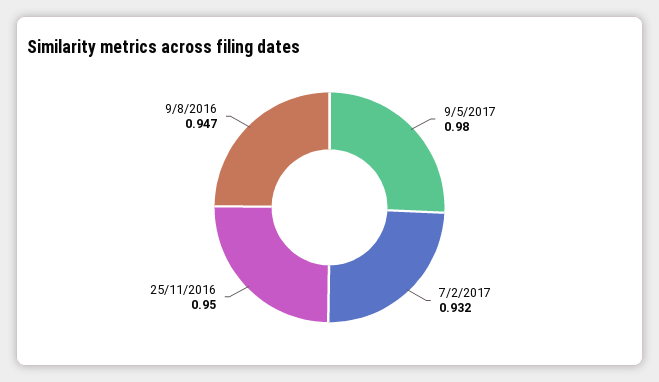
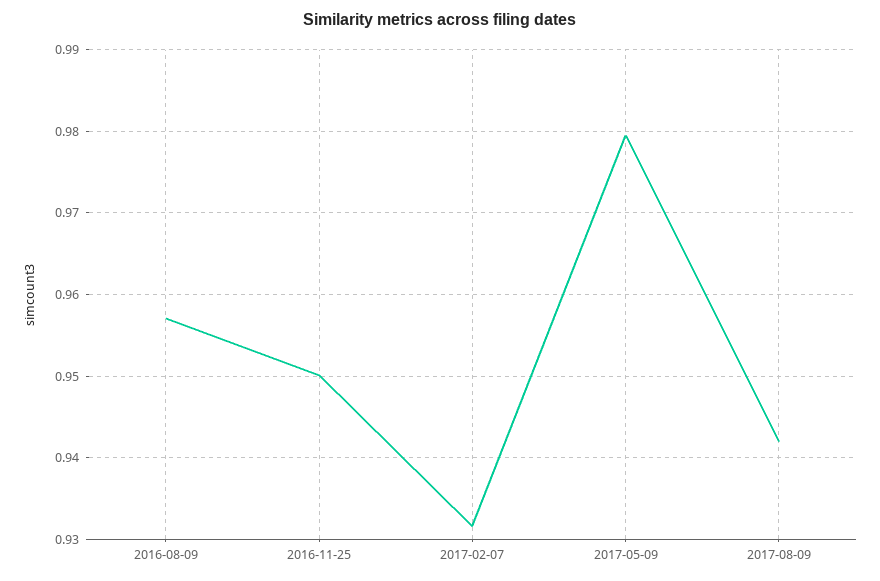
9/8/2016: 0.947 -> 0.957
2017-08-09: none -> 0.942

